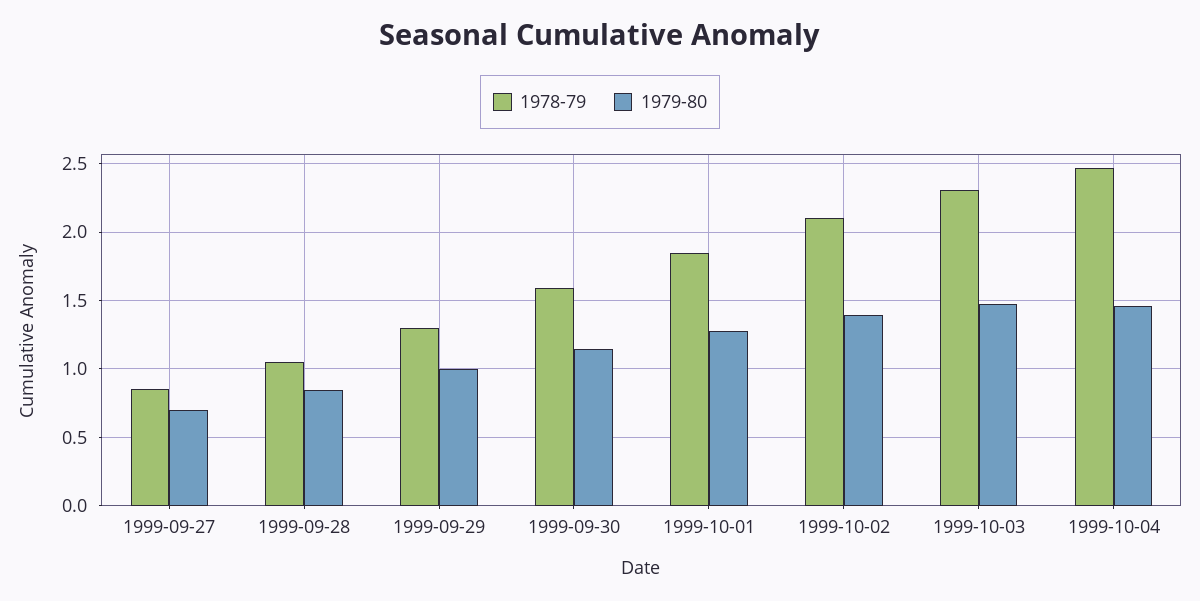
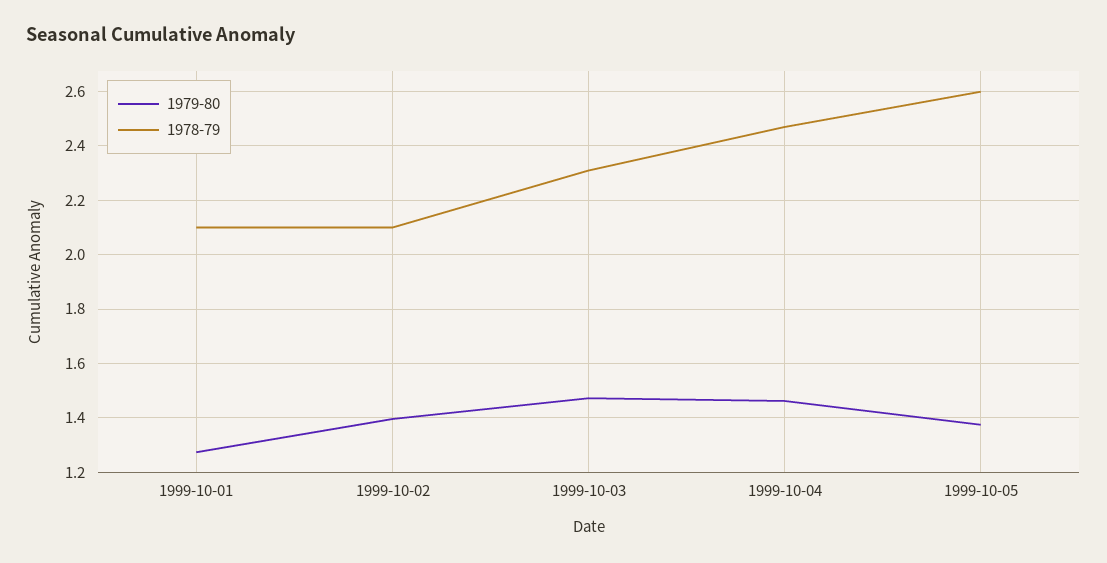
1978-79, 1999-09-27: 0.85 -> none
1979-80, 1999-09-27: 0.7 -> none
1978-79, 1999-09-28: 1.05 -> none
1979-80, 1999-09-28: 0.85 -> none
1978-79, 1999-09-29: 1.3 -> none
1979-80, 1999-09-29: 1 -> none
1978-79, 1999-09-30: 1.6 -> none
1979-80, 1999-09-30: 1.15 -> none
1978-79, 1999-10-01: 1.85 -> 2.1
1979-80, 1999-10-05: none -> 1.375
1978-79, 1999-10-05: none -> 2.6

